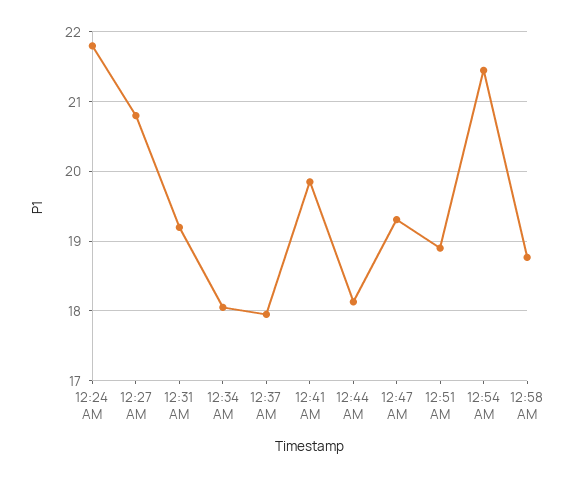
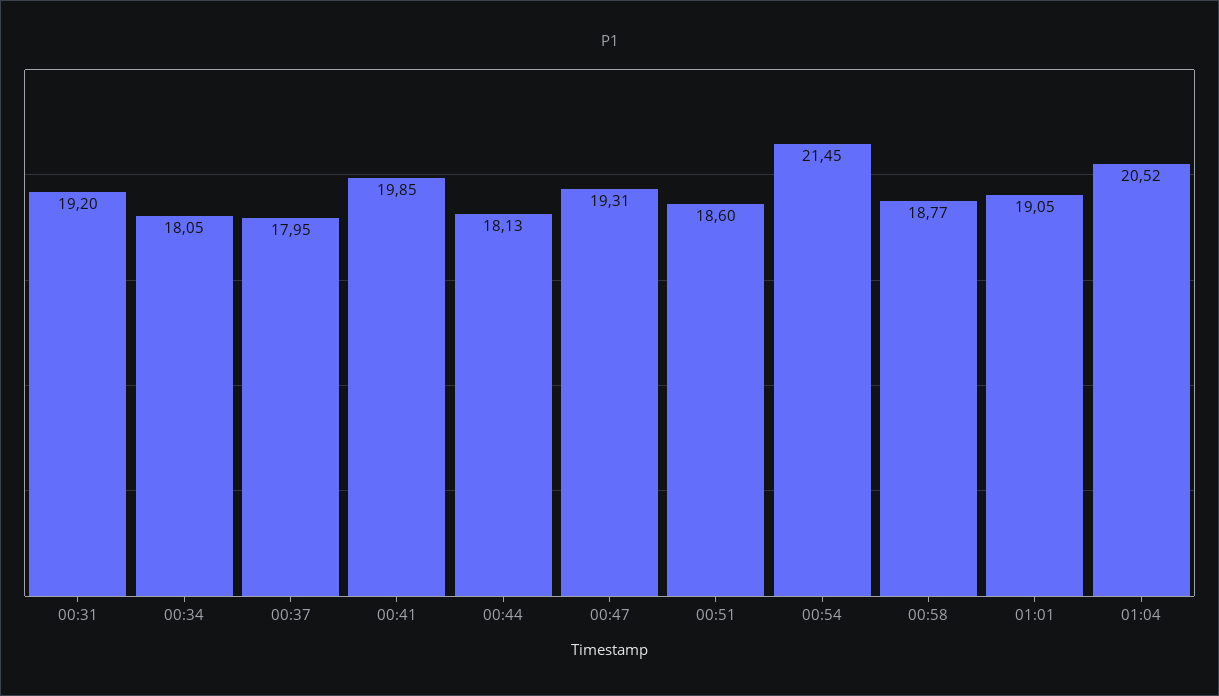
12:24 AM: 21.8 -> none
12:27 AM: 20.8 -> none
12:51 AM: 18.9 -> 18.6
01:01: none -> 19.05
01:04: none -> 20.52

